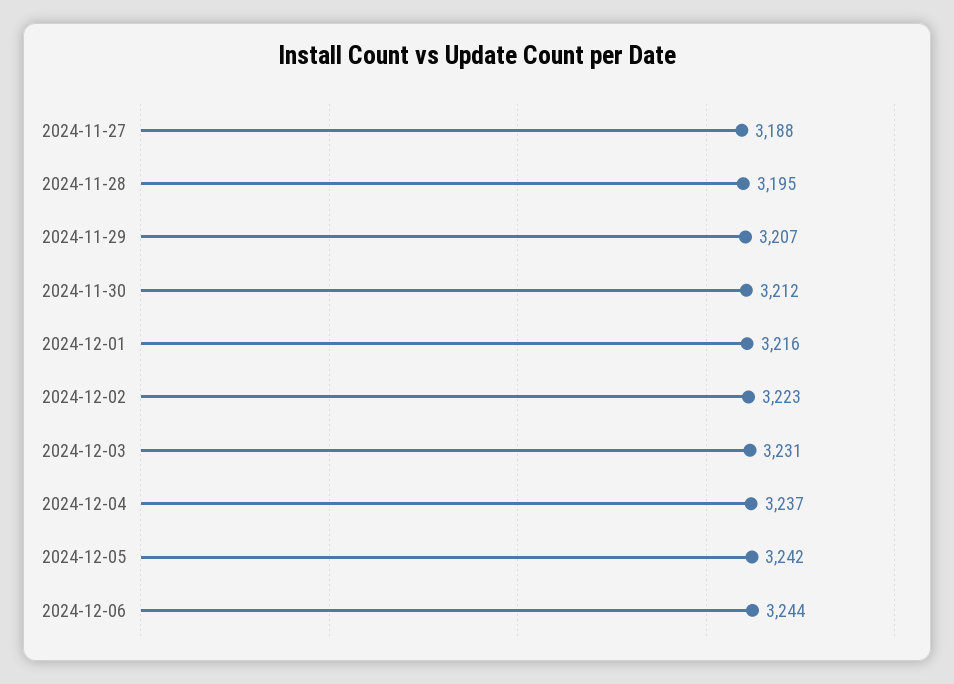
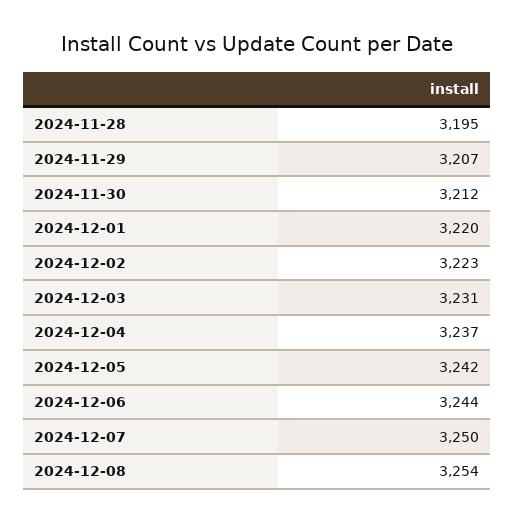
2024-11-27: 3188 -> none
2024-12-01: 3216 -> 3220
2024-12-07: none -> 3250
2024-12-08: none -> 3254

